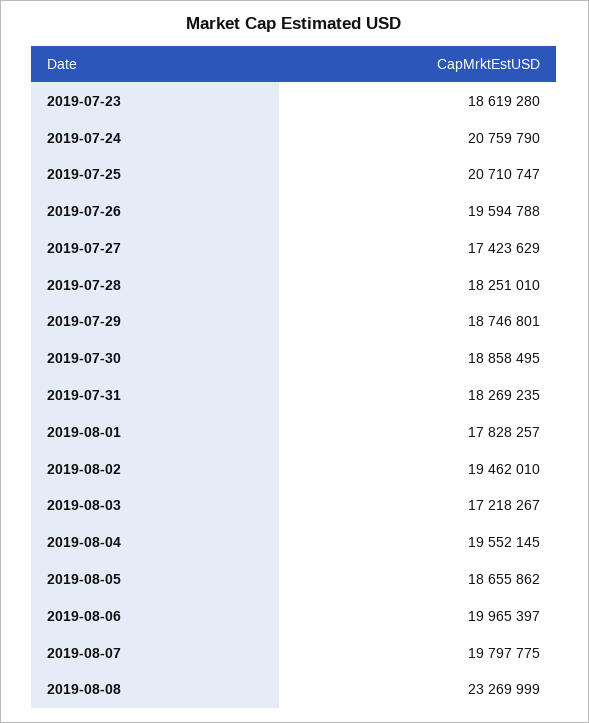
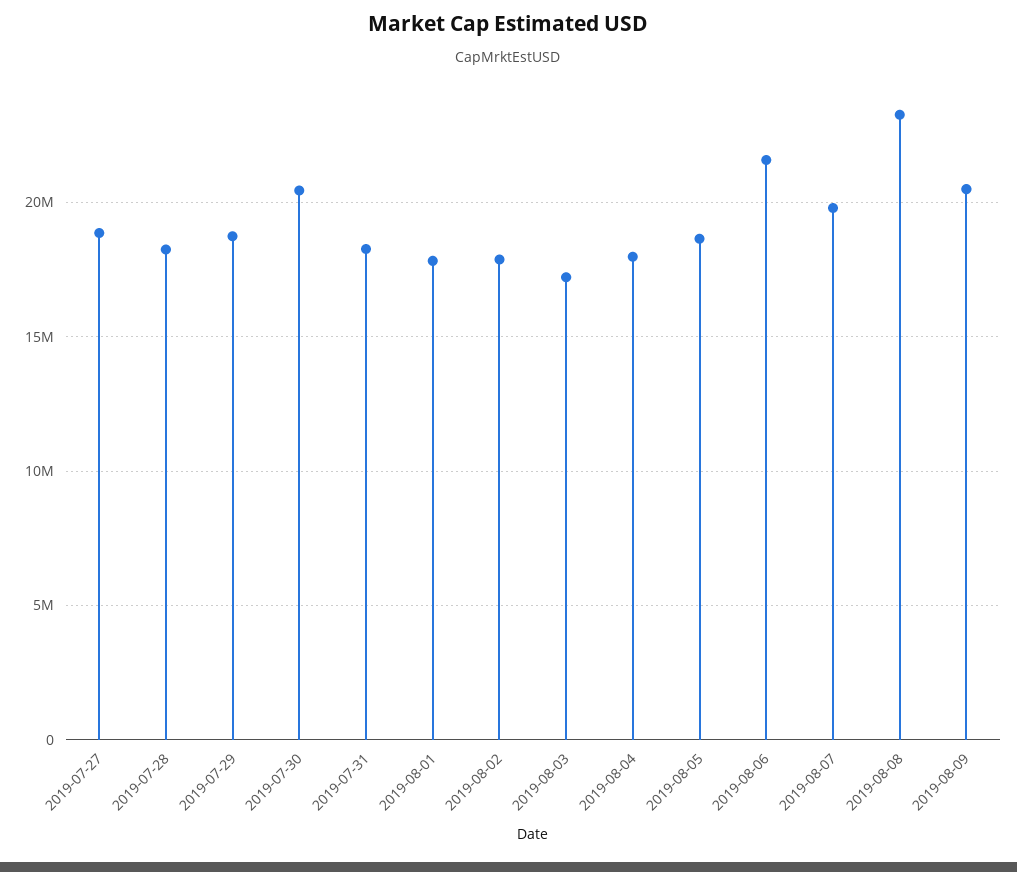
2019-07-23: 18619280 -> none
2019-07-24: 20759790 -> none
2019-07-25: 20710747 -> none
2019-07-26: 19594788 -> none
2019-07-27: 17423629 -> 19000000
2019-07-30: 18858495 -> 20500000
2019-08-02: 19462010 -> 18000000
2019-08-04: 19552145 -> 18000000
2019-08-06: 19965397 -> 21500000
2019-08-09: none -> 20500000

